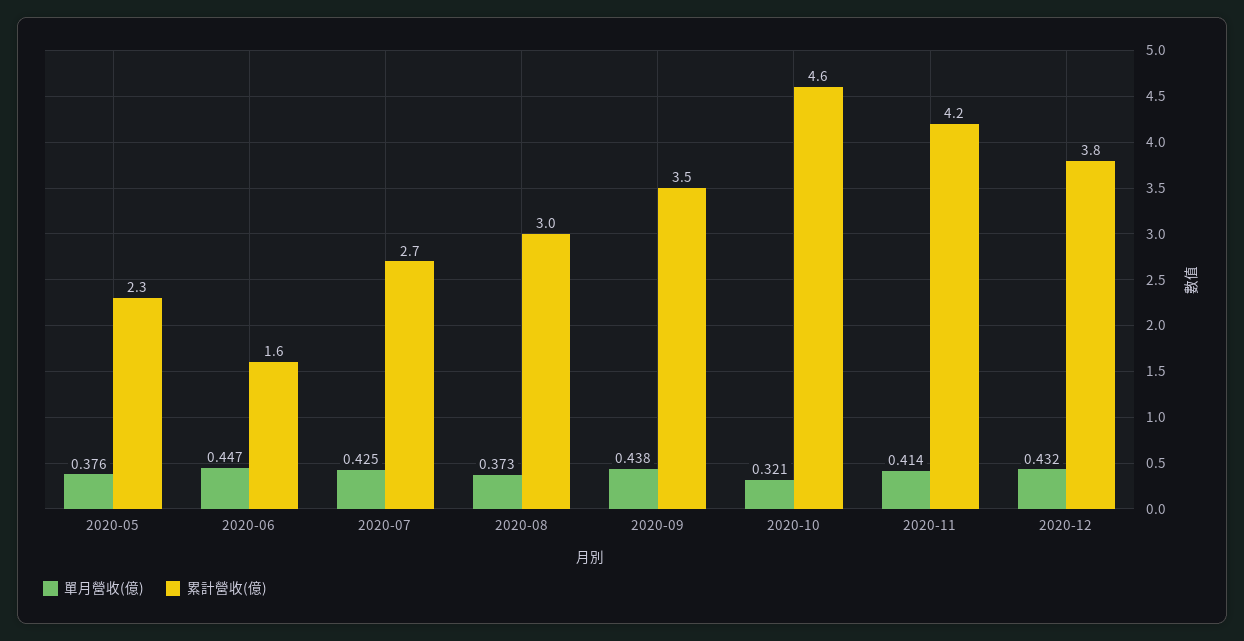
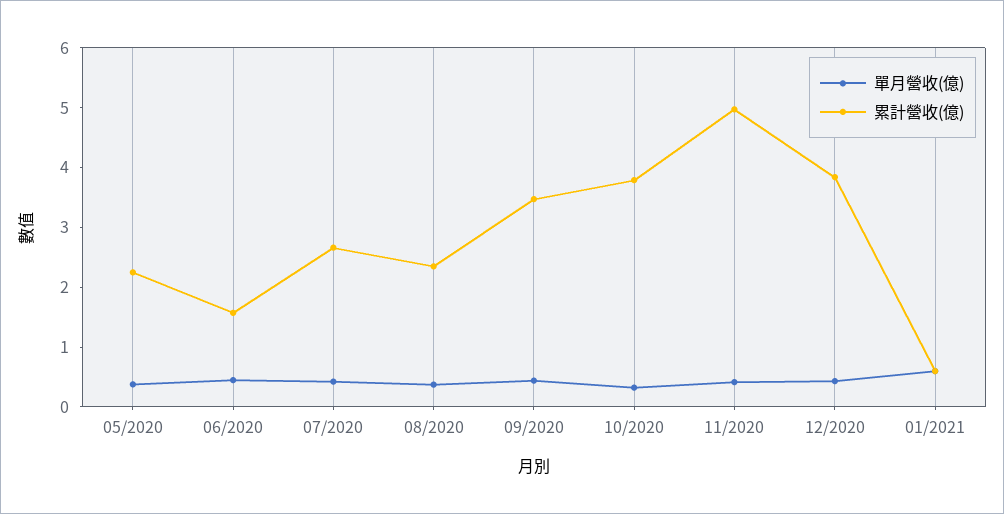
累計營收(億), 2020-08: 3 -> 2.4
累計營收(億), 2020-10: 4.6 -> 3.8
累計營收(億), 2020-11: 4.2 -> 5
單月營收(億), 01/2021: none -> 0.6
累計營收(億), 01/2021: none -> 0.6

